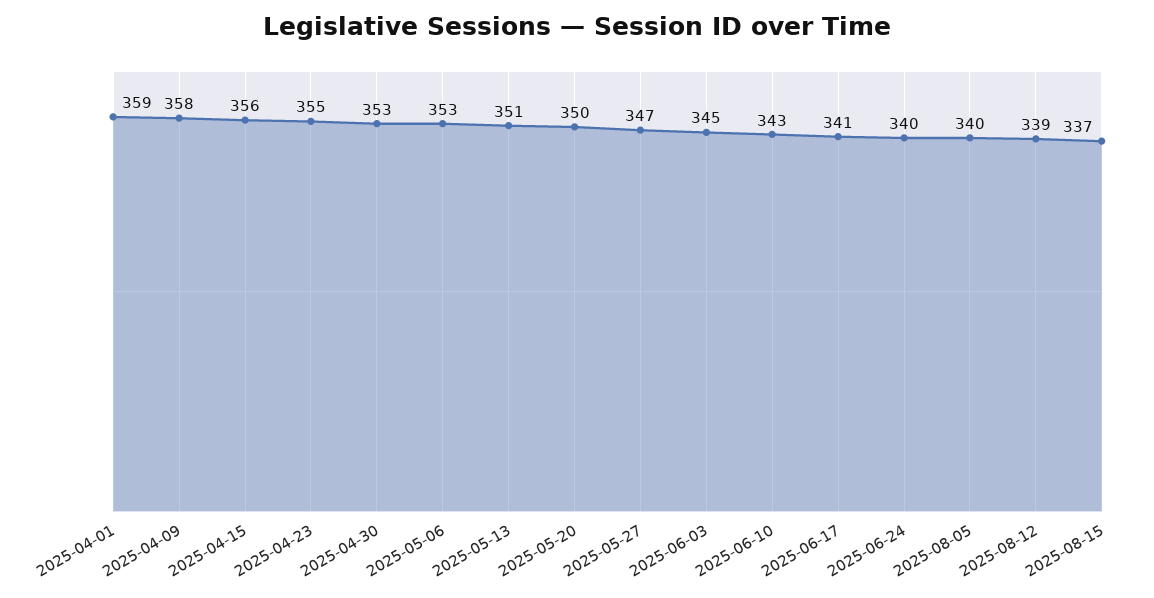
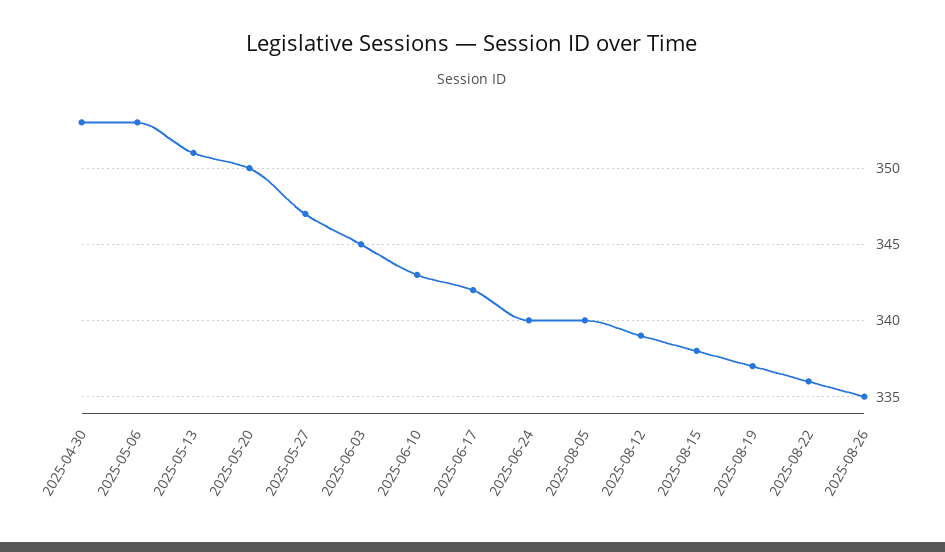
2025-04-01: 359 -> none
2025-04-09: 358 -> none
2025-04-15: 356 -> none
2025-04-23: 355 -> none
2025-06-17: 341 -> 342
2025-08-15: 337 -> 338
2025-08-19: none -> 337
2025-08-22: none -> 336
2025-08-26: none -> 335

